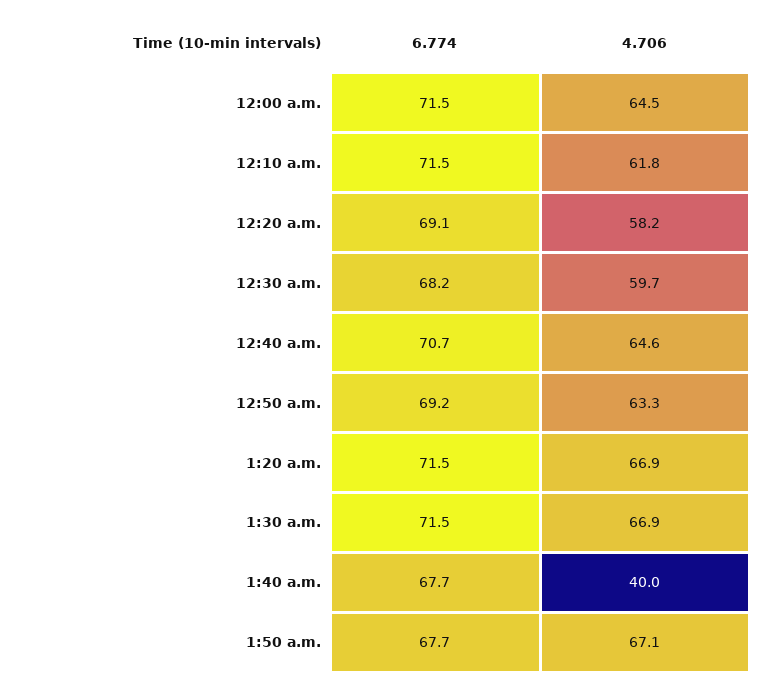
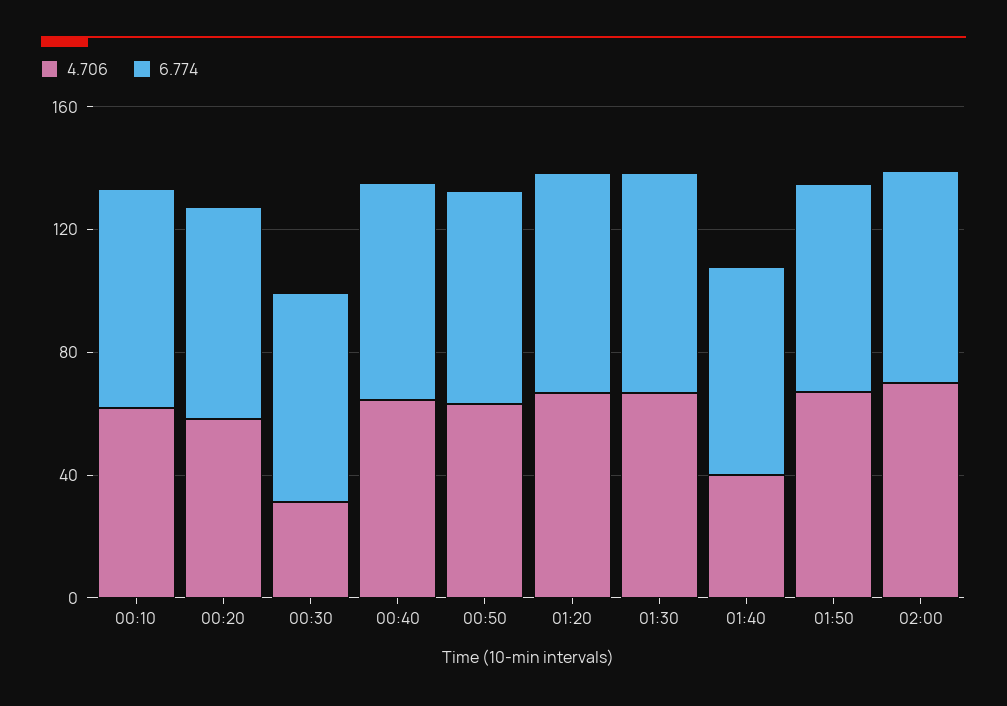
6.774, 12:00 a.m.: 71.5 -> none
4.706, 12:00 a.m.: 64.5 -> none
4.706, 12:30 a.m.: 59.7 -> 30
4.706, 02:00: none -> 70
6.774, 02:00: none -> 70

